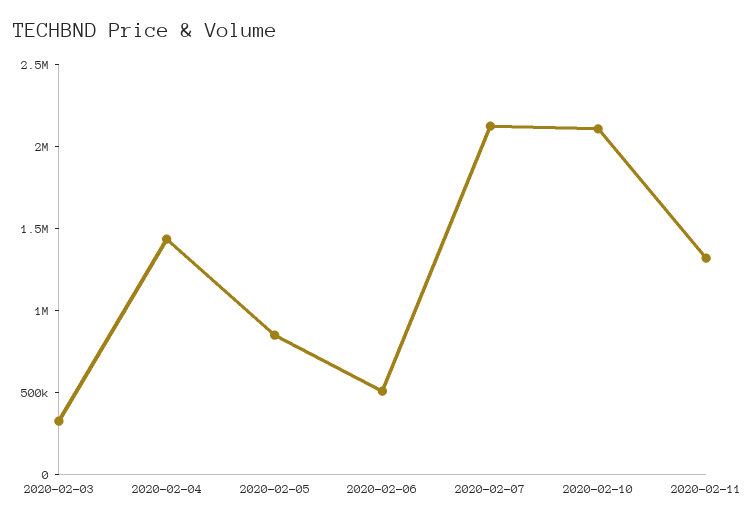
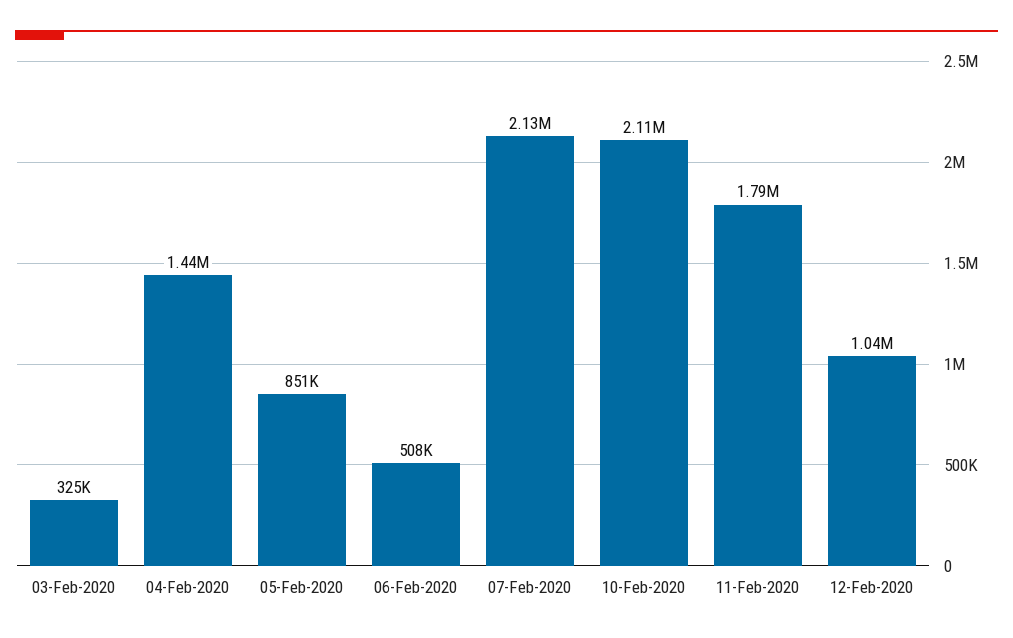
2020-02-11: 1300000 -> 1790000
12-Feb-2020: none -> 1040000

